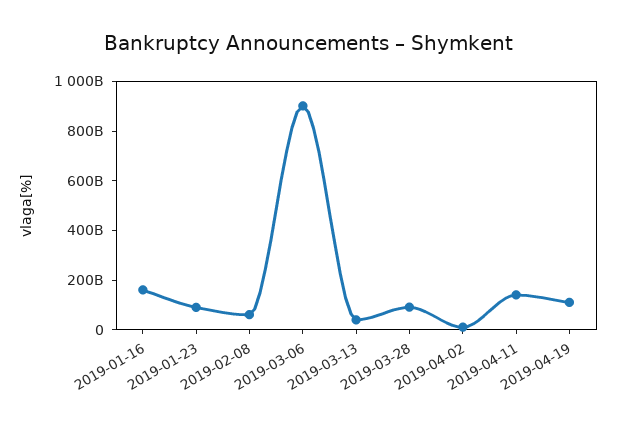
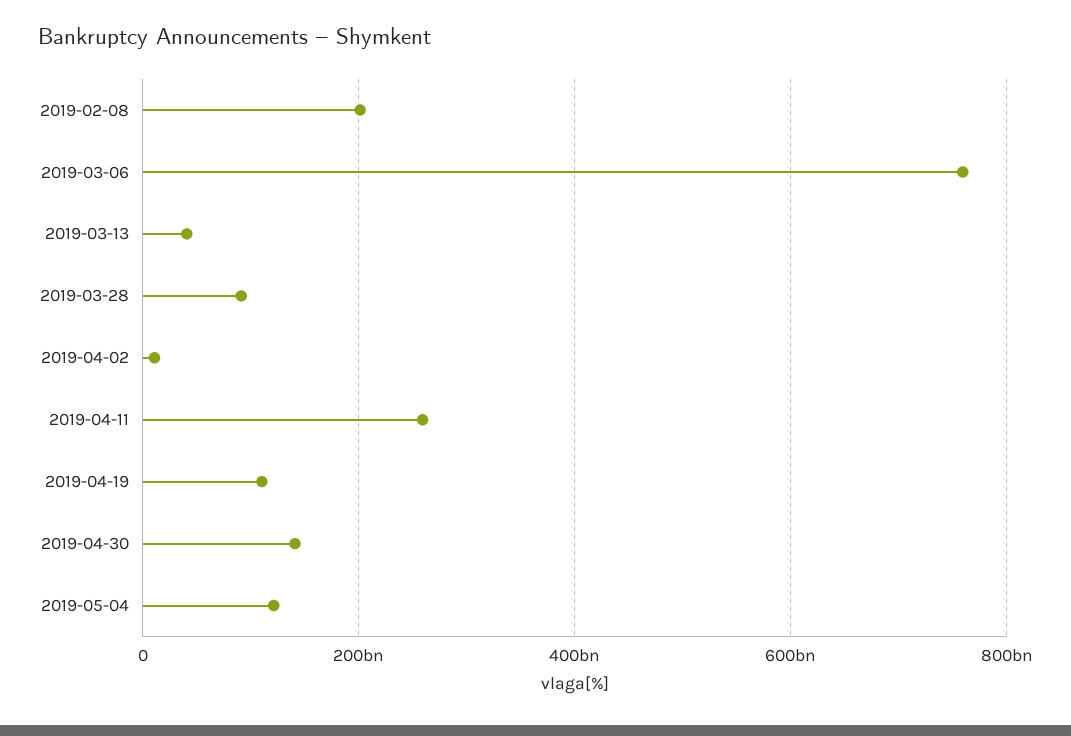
2019-01-16: 150000000000 -> none
2019-01-23: 100000000000 -> none
2019-02-08: 50000000000 -> 200000000000
2019-03-06: 900000000000 -> 760000000000
2019-04-11: 150000000000 -> 260000000000
2019-04-30: none -> 140000000000
2019-05-04: none -> 120000000000

